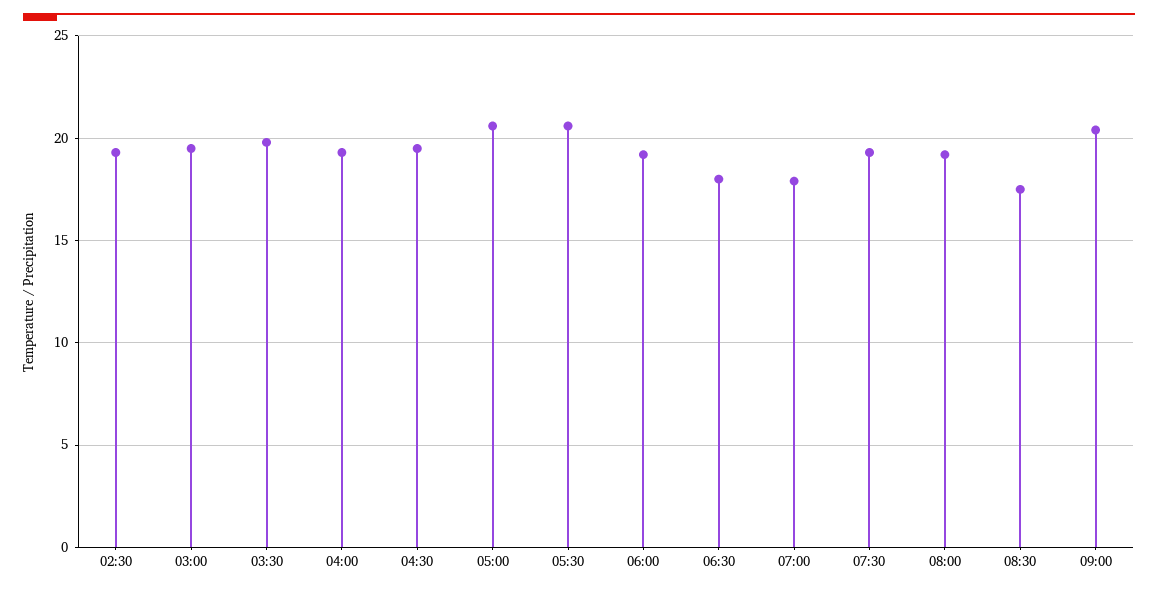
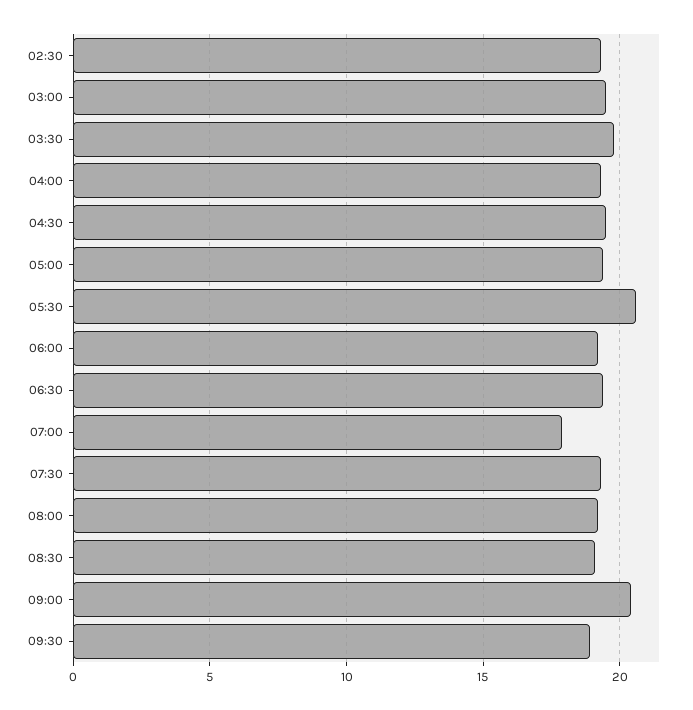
05:00: 20.5 -> 19.5
06:30: 18 -> 19.5
08:30: 17.5 -> 19
09:30: none -> 19

